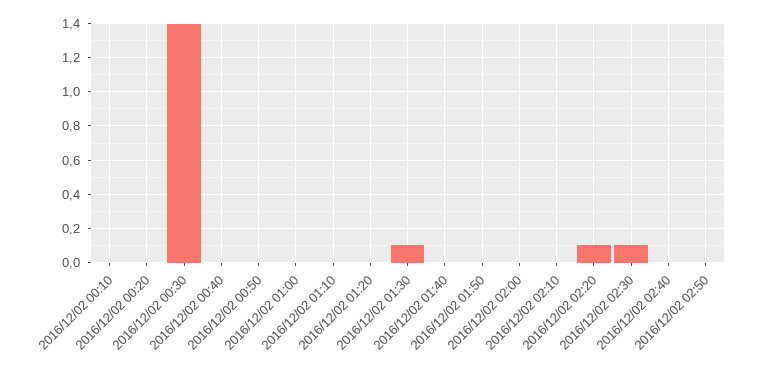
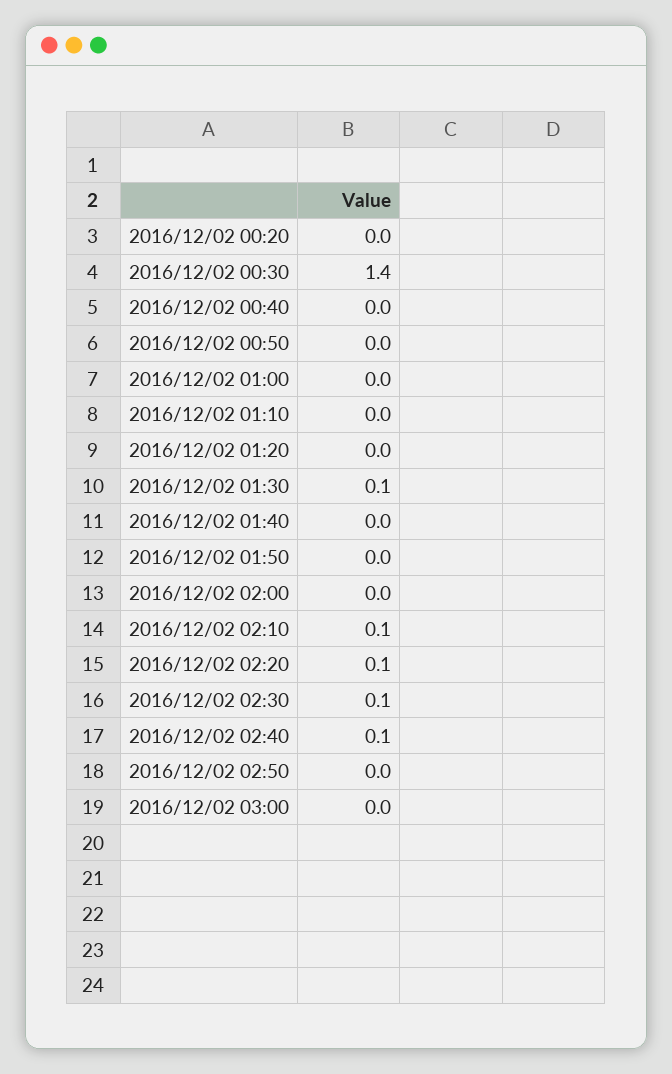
2016/12/02 00:10: 0 -> none
2016/12/02 02:10: 0 -> 0.1
2016/12/02 02:40: 0 -> 0.1
2016/12/02 03:00: none -> 0

